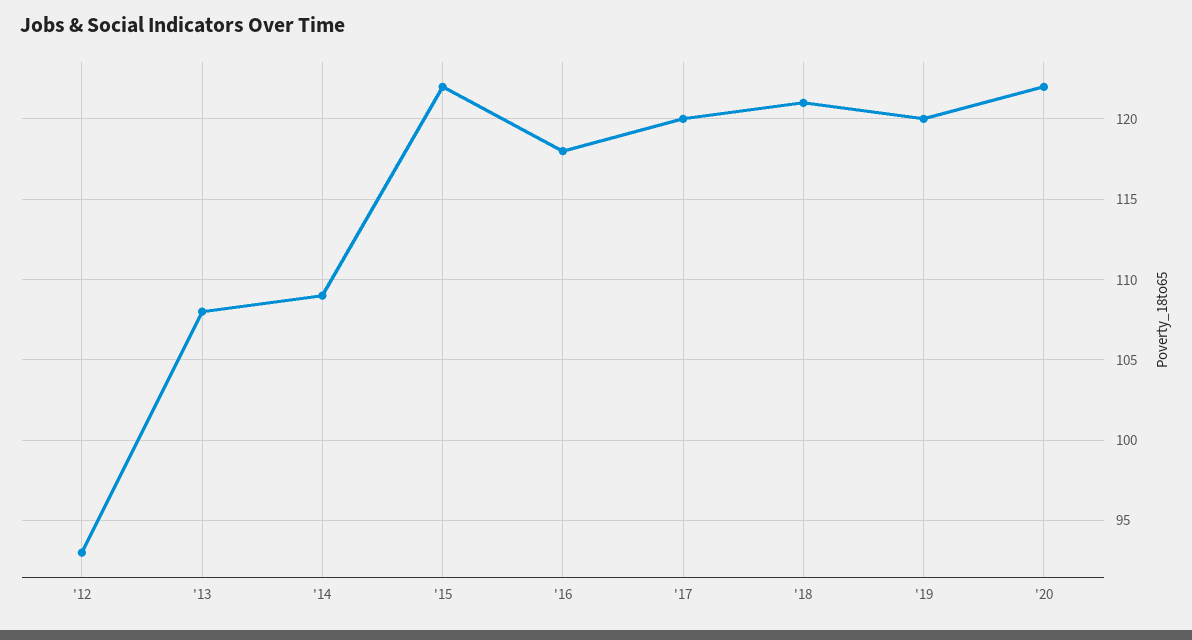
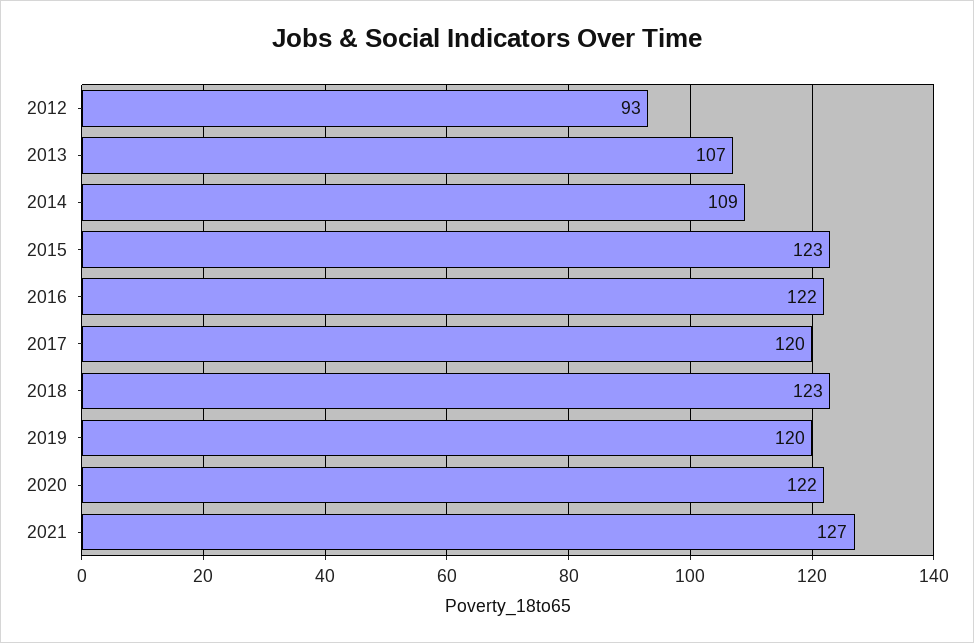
'13: 108 -> 107
'15: 122 -> 123
'16: 118 -> 122
'18: 121 -> 123
2021: none -> 127

